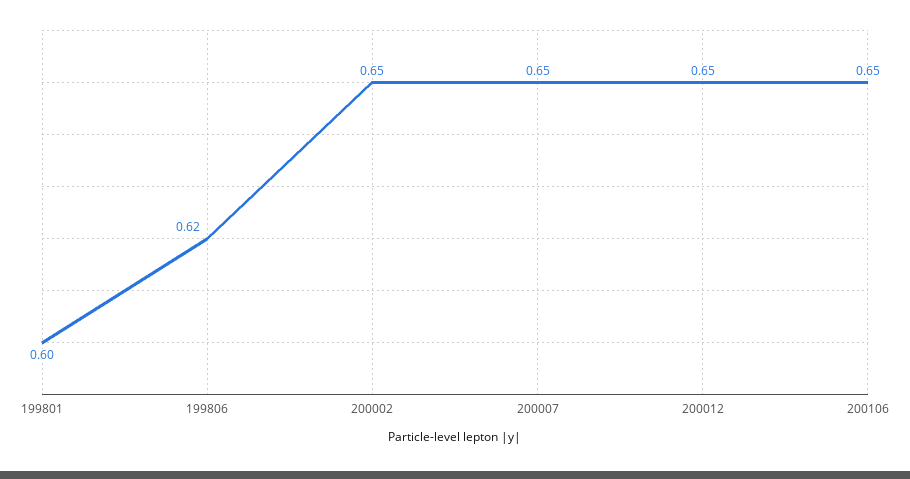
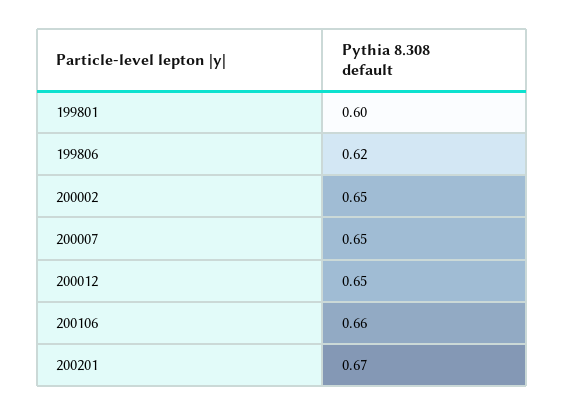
200106: 0.65 -> 0.66
200201: none -> 0.67

